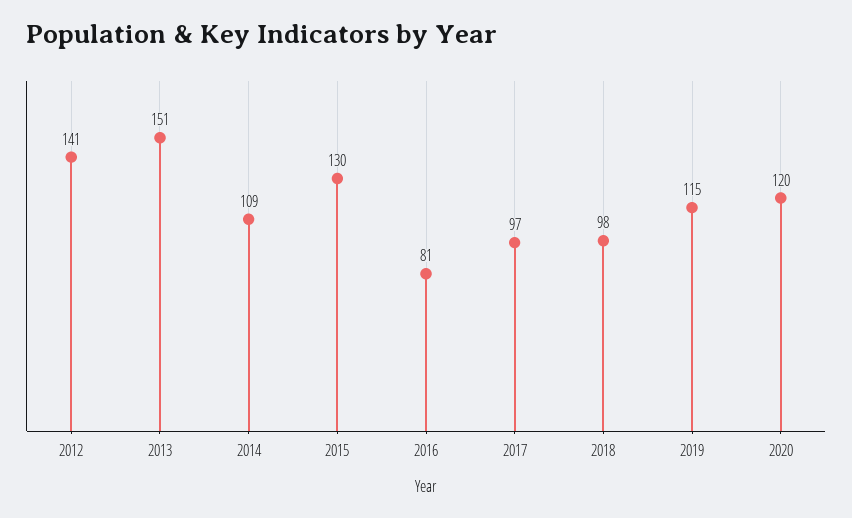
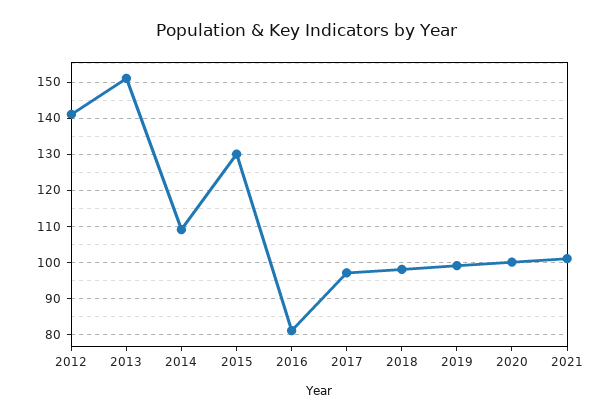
2019: 115 -> 100
2020: 120 -> 100
2021: none -> 100

